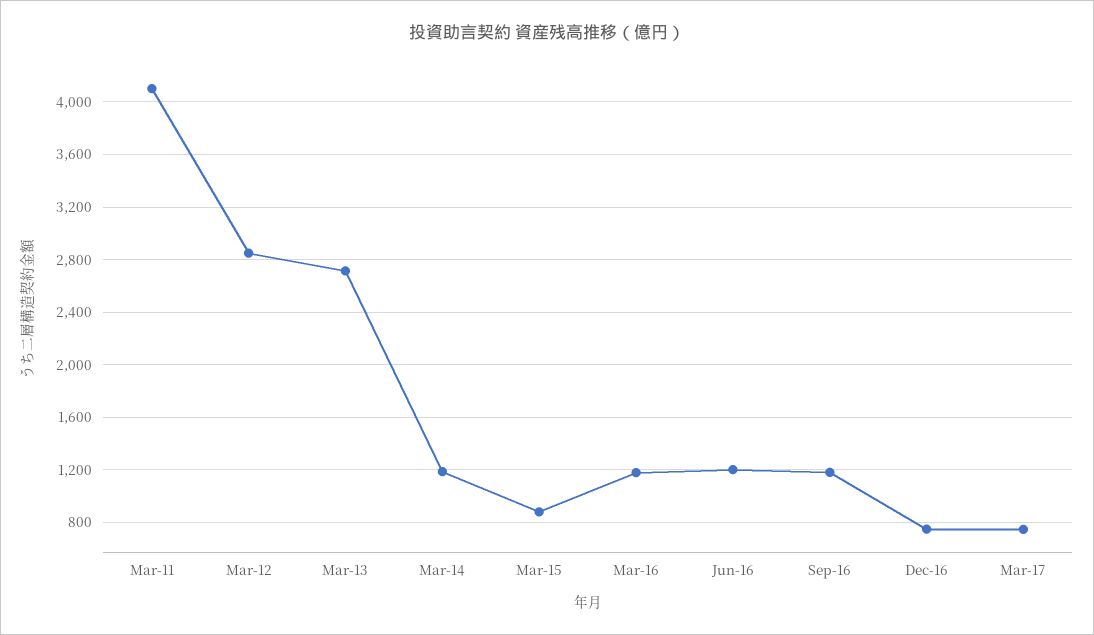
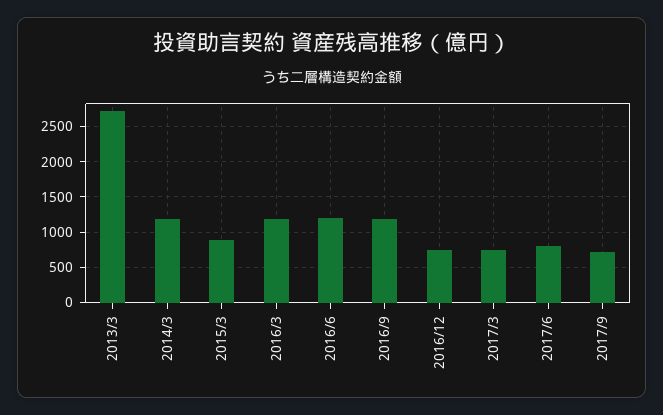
Mar-11: 4100 -> none
Mar-12: 2850 -> none
2017/6: none -> 800
2017/9: none -> 700

